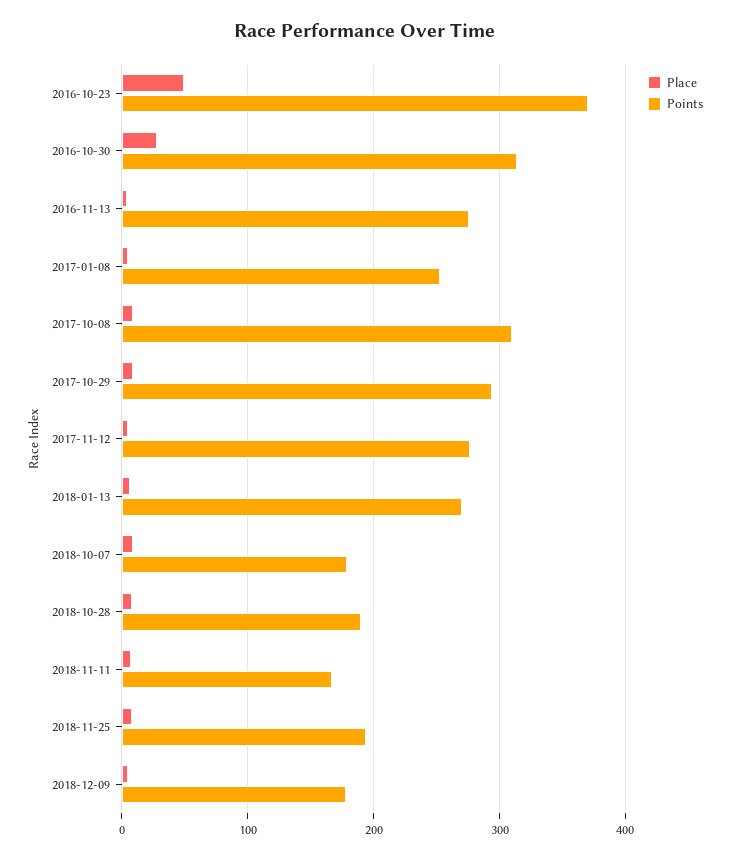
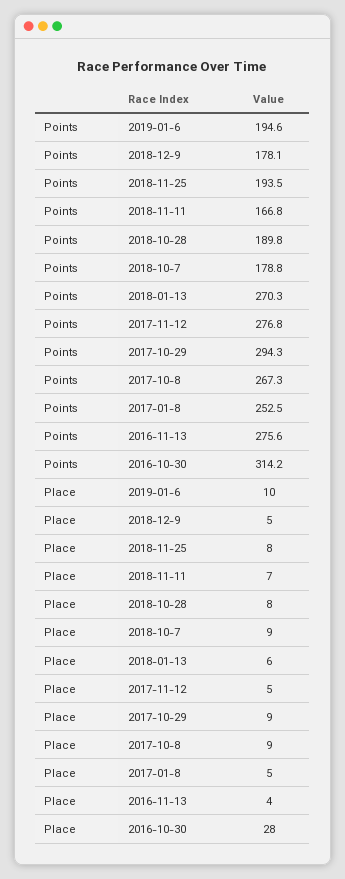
Place, 2016-10-23: 50 -> none
Points, 2016-10-23: 370 -> none
Points, 2017-10-08: 310 -> 267.3
Points, 2019-01-6: none -> 194.6
Place, 2019-01-6: none -> 10

